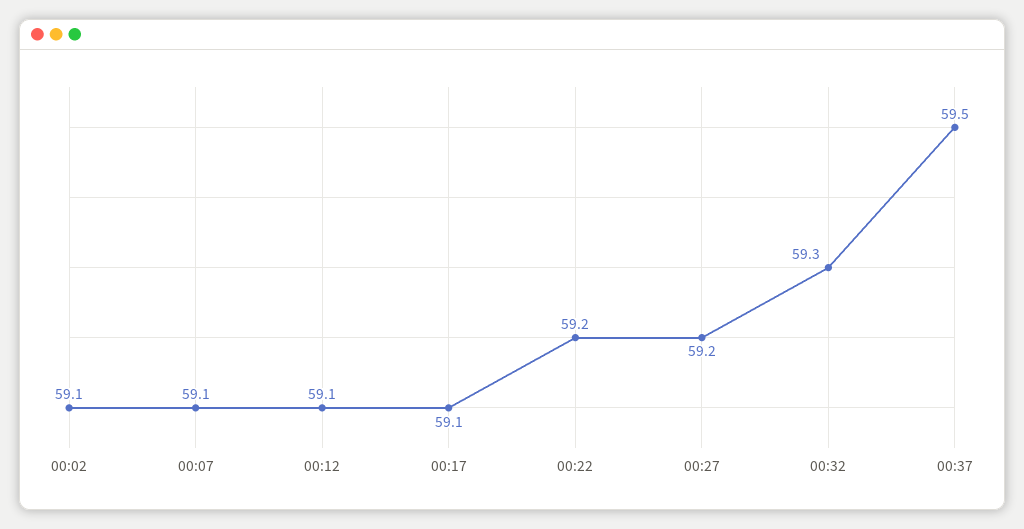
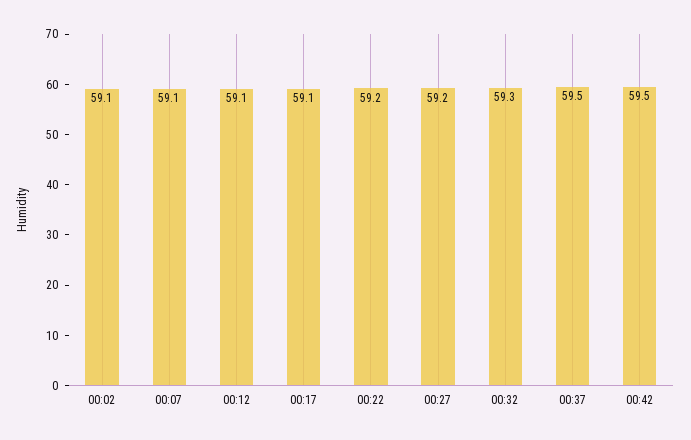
00:42: none -> 59.5

